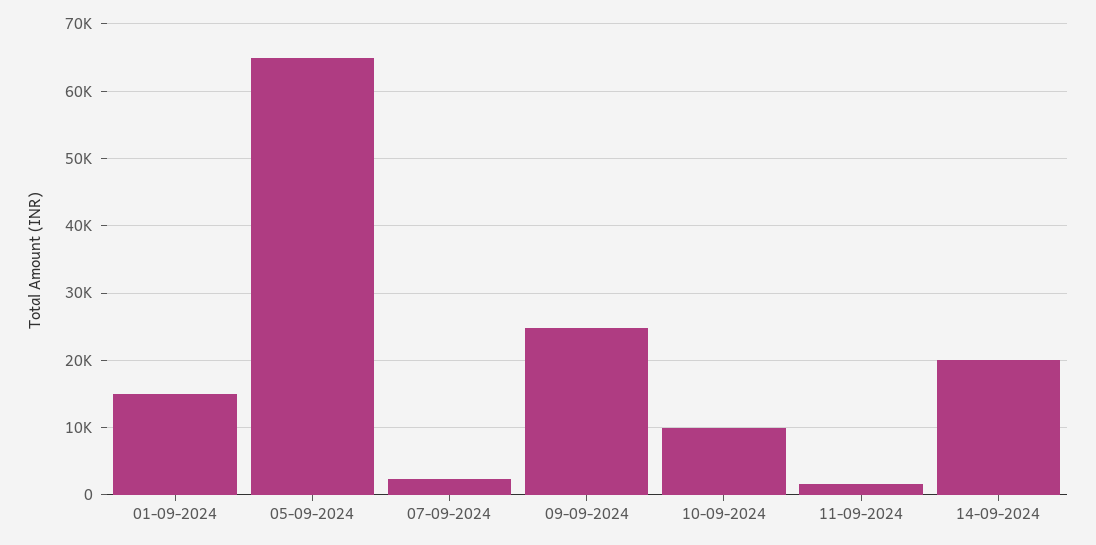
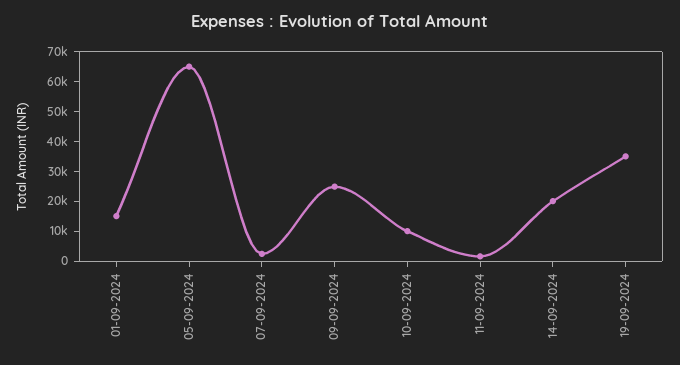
19-09-2024: none -> 35000

